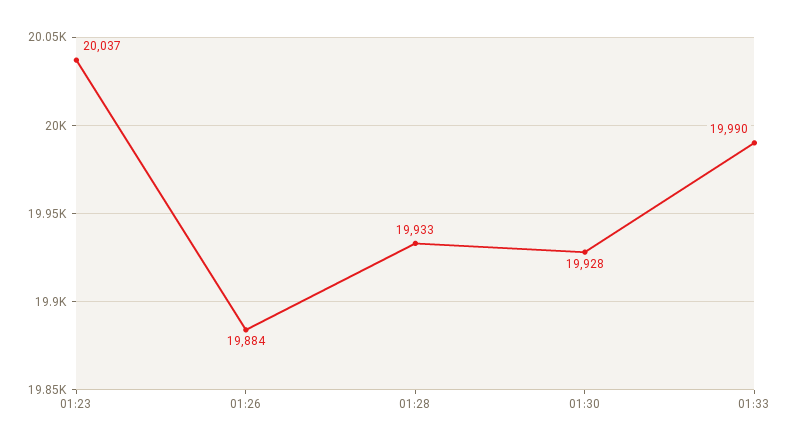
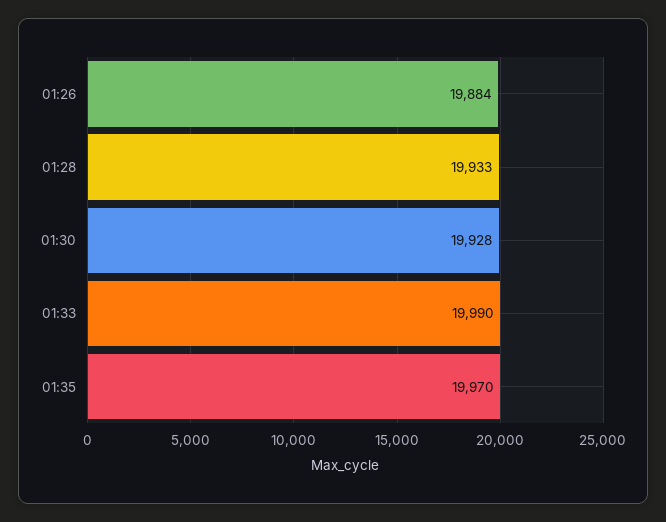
01:23: 20037 -> none
01:35: none -> 19970

